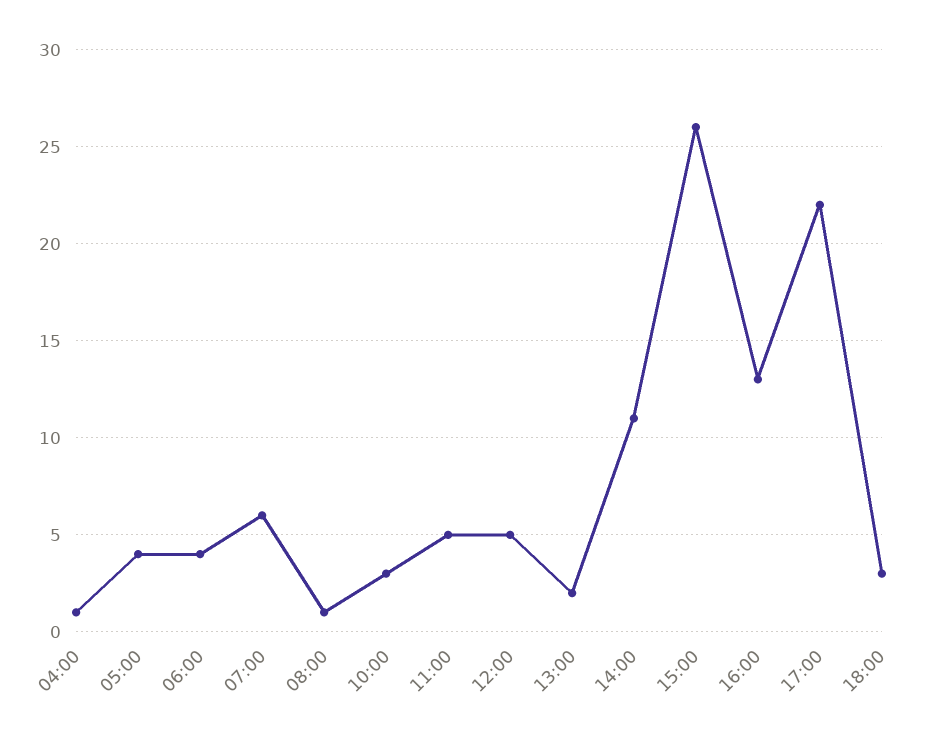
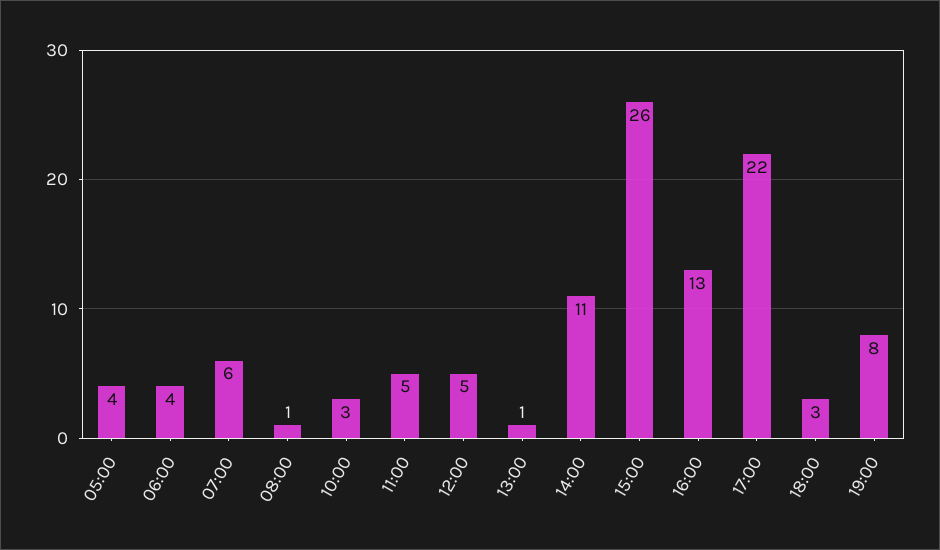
04:00: 1 -> none
13:00: 2 -> 1
19:00: none -> 8

